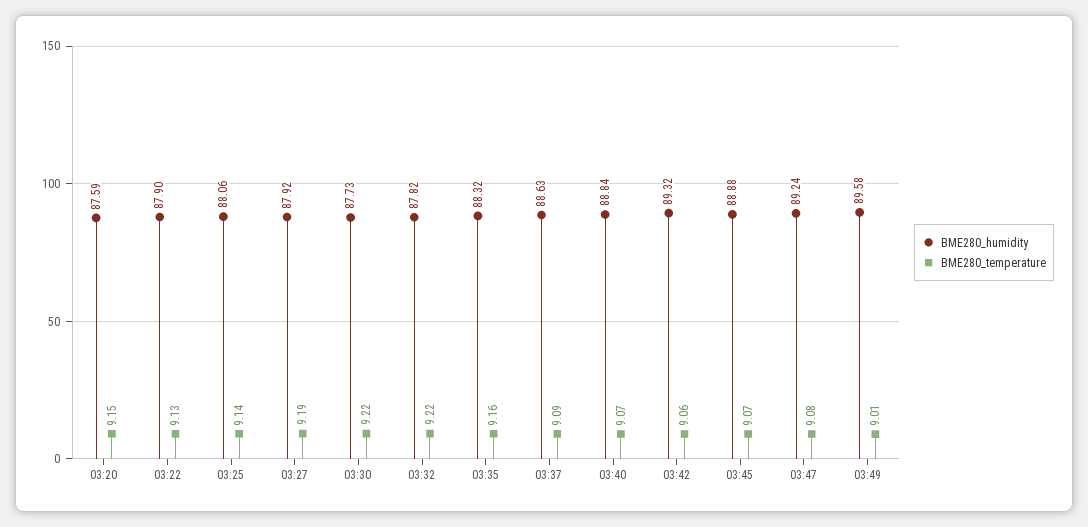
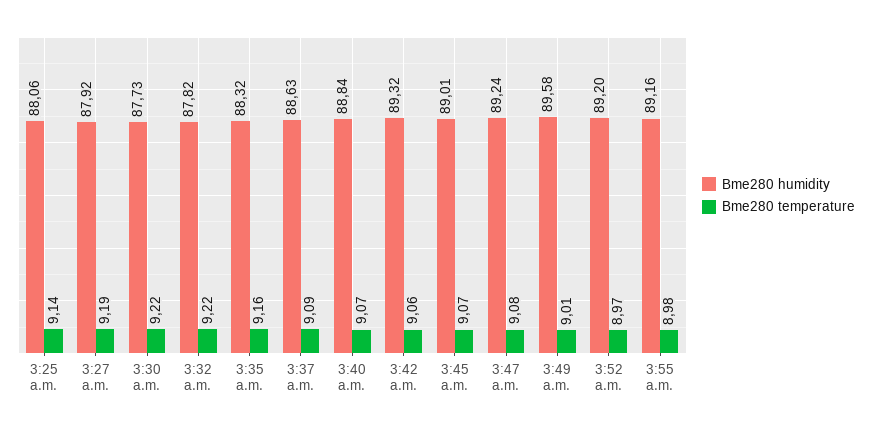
BME280_humidity, 03:20: 87.59 -> none
BME280_temperature, 03:20: 9.15 -> none
BME280_humidity, 03:22: 87.9 -> none
BME280_temperature, 03:22: 9.13 -> none
BME280_humidity, 03:45: 88.88 -> 89.01
BME280_humidity, 3:52 a.m.: none -> 89.2
BME280_temperature, 3:52 a.m.: none -> 8.97
BME280_humidity, 3:55 a.m.: none -> 89.16
BME280_temperature, 3:55 a.m.: none -> 8.98

